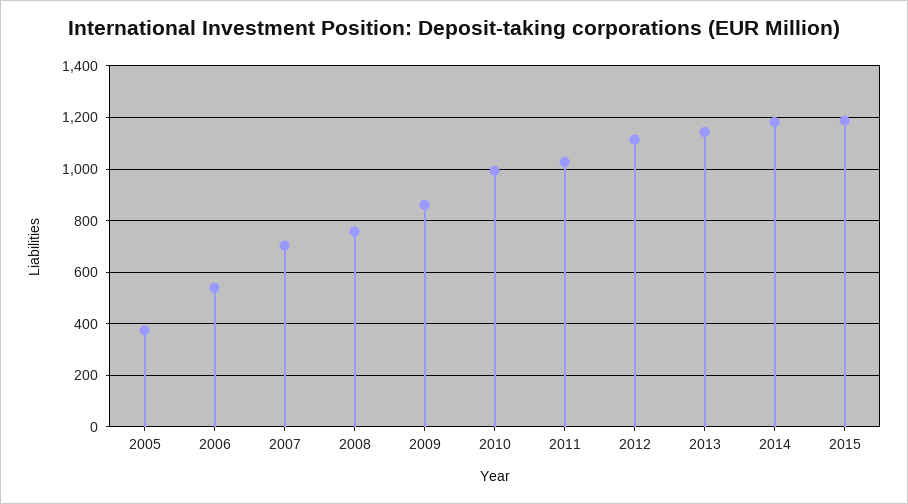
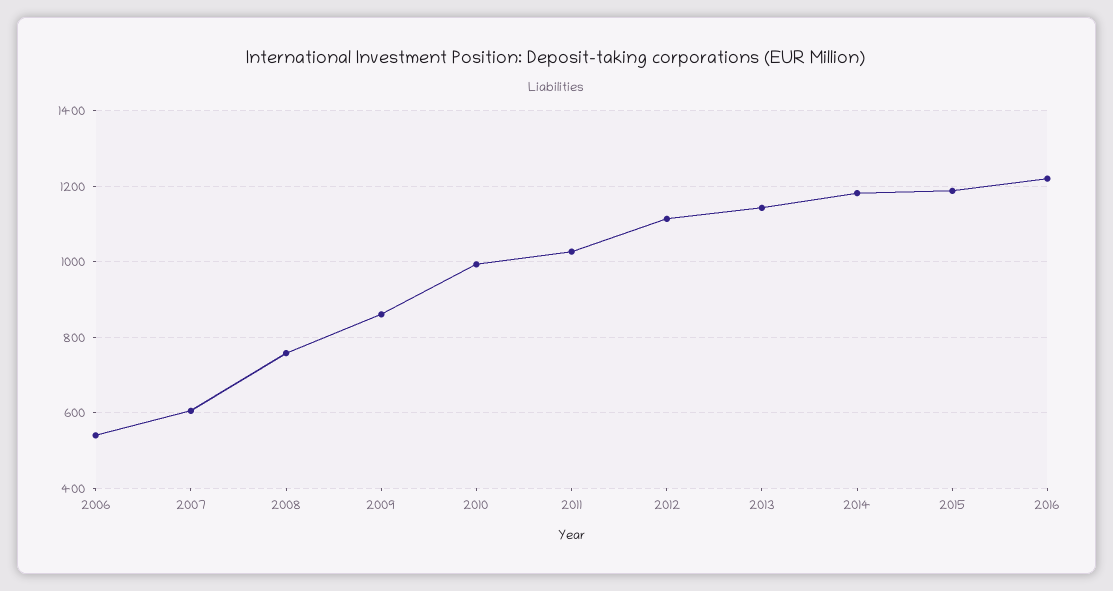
2005: 375 -> none
2007: 700 -> 600
2016: none -> 1220

